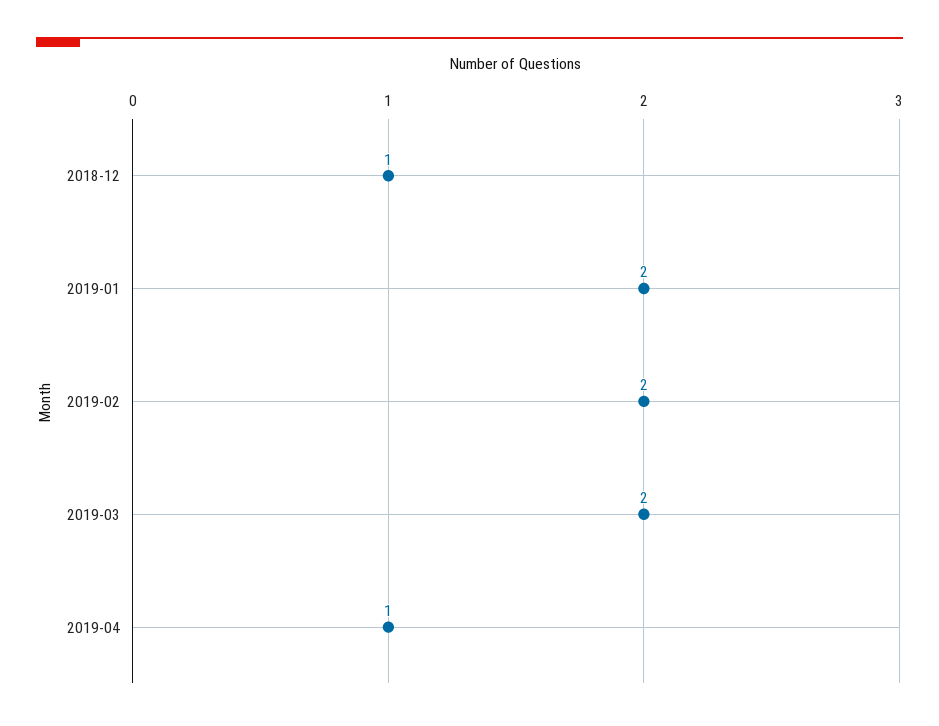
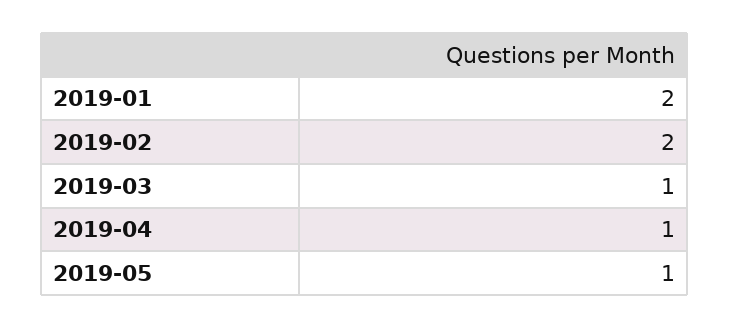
2018-12: 1 -> none
2019-03: 2 -> 1
2019-05: none -> 1

